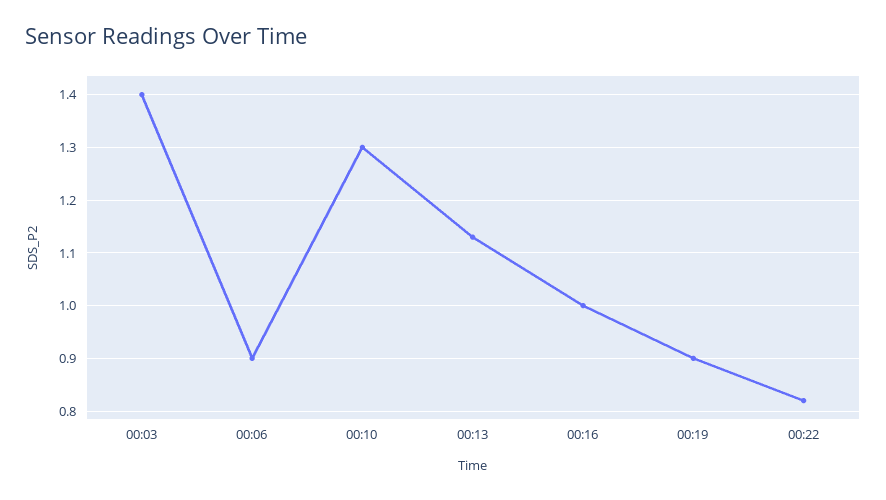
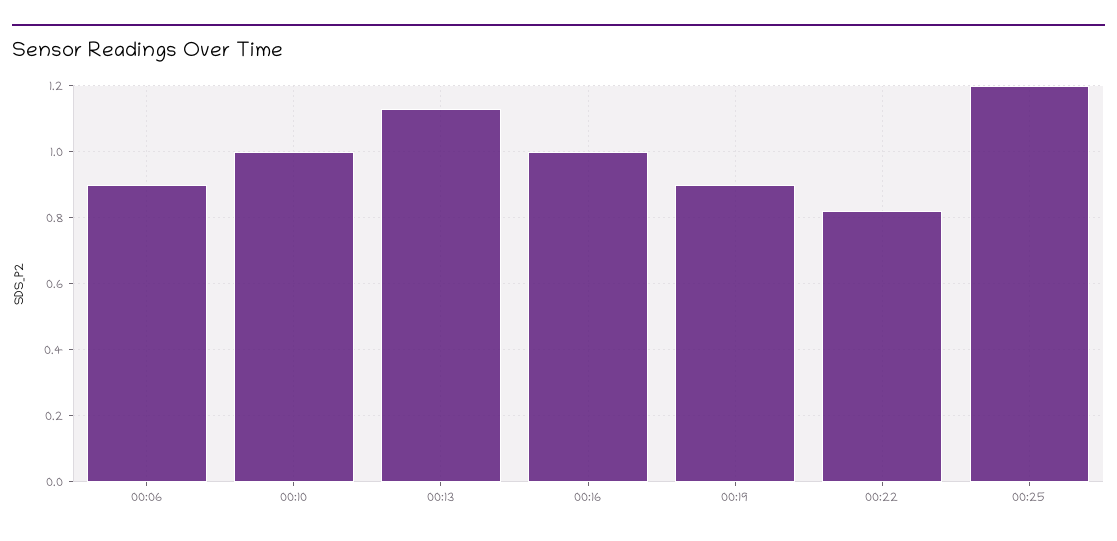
00:03: 1.4 -> none
00:10: 1.3 -> 1
00:25: none -> 1.2

